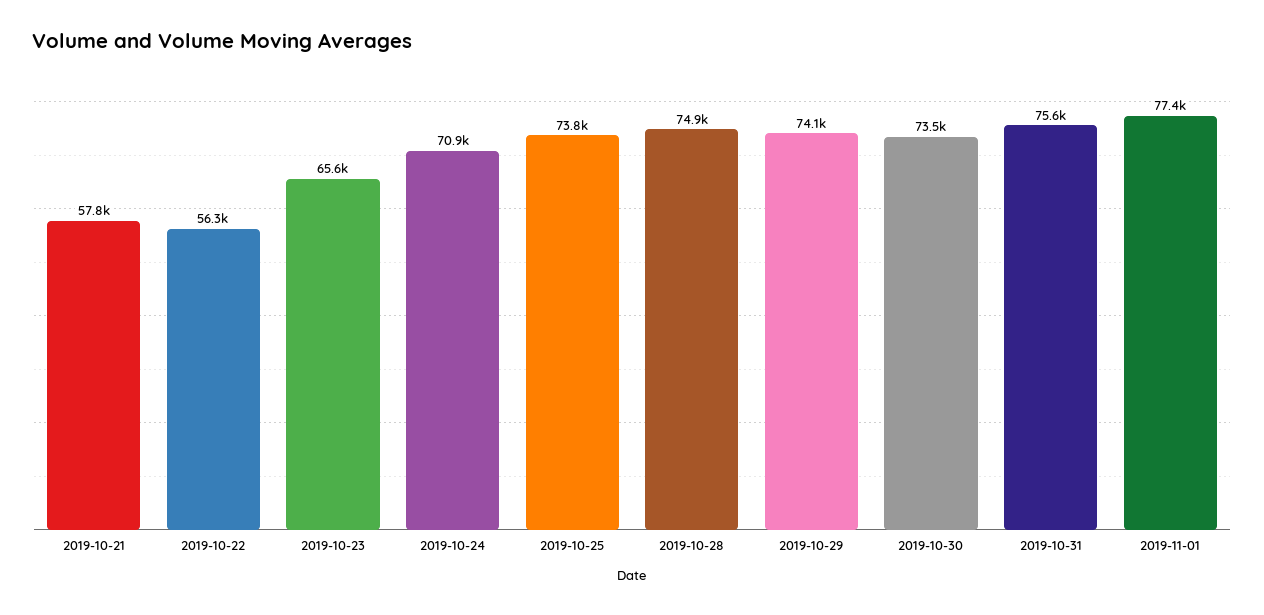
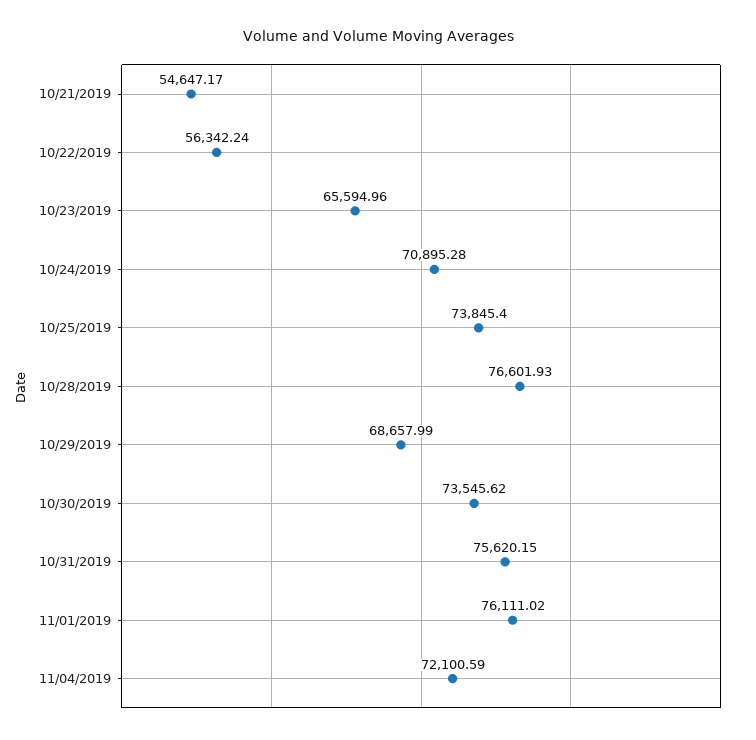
2019-10-21: 57800 -> 54647.17
2019-10-28: 74900 -> 76601.93
2019-10-29: 74100 -> 68657.99
2019-11-01: 77400 -> 76111.02
11/04/2019: none -> 72100.59

